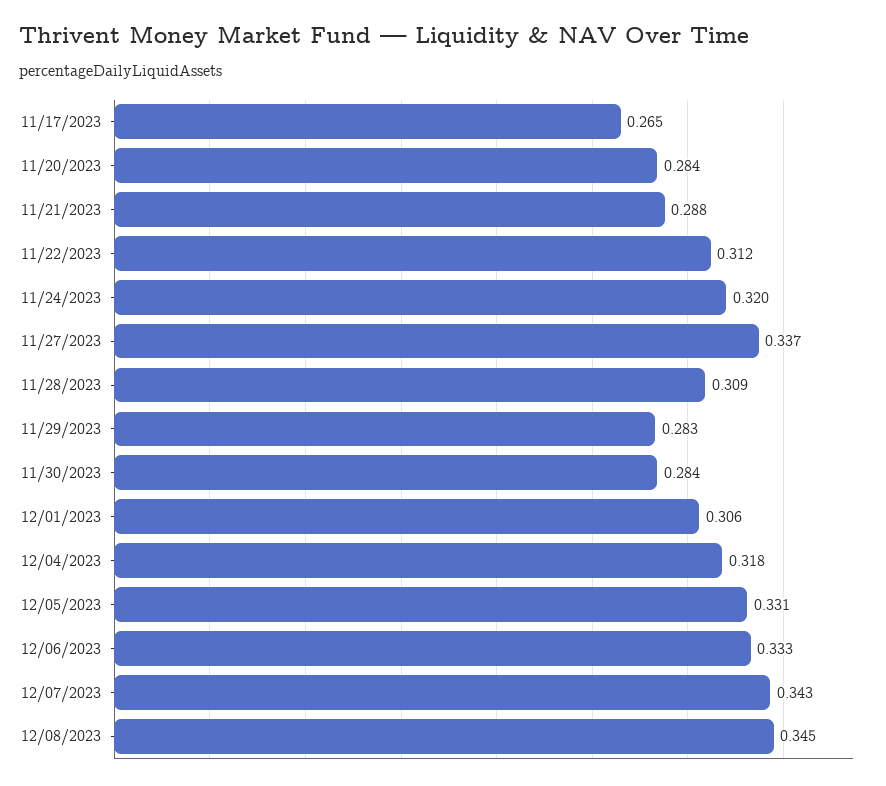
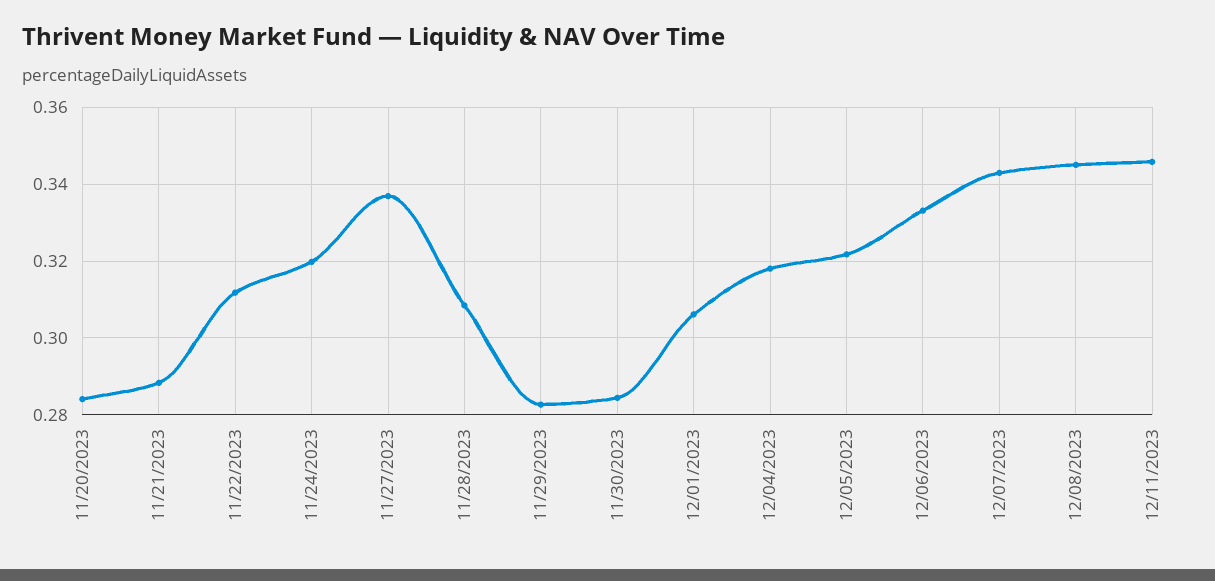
11/17/2023: 0.265 -> none
12/05/2023: 0.331 -> 0.322
12/11/2023: none -> 0.346

